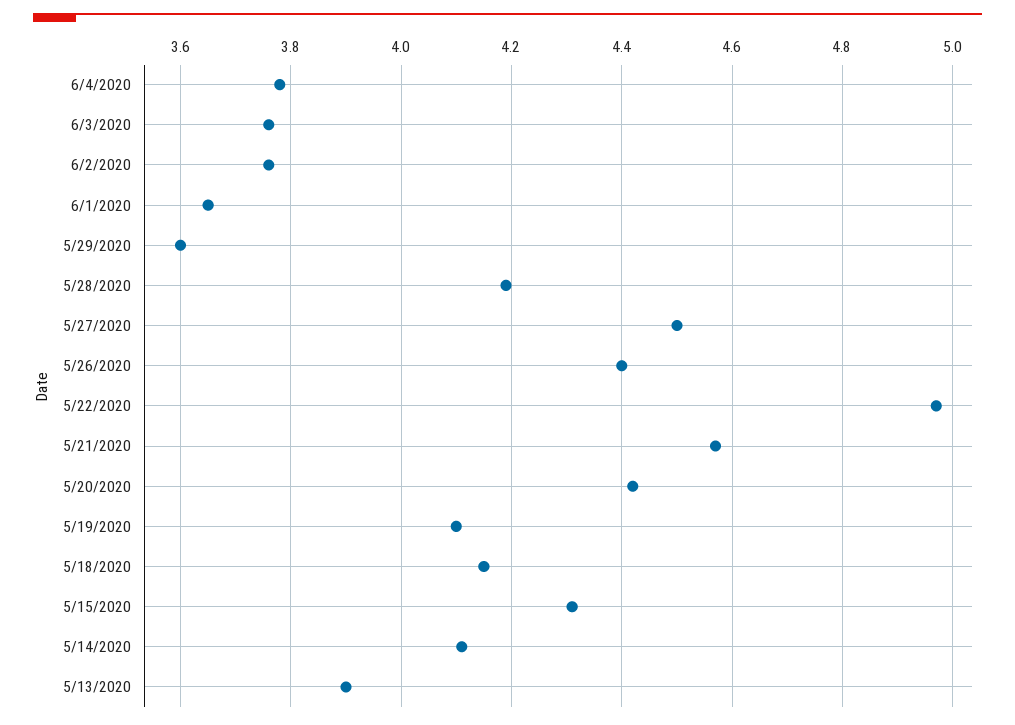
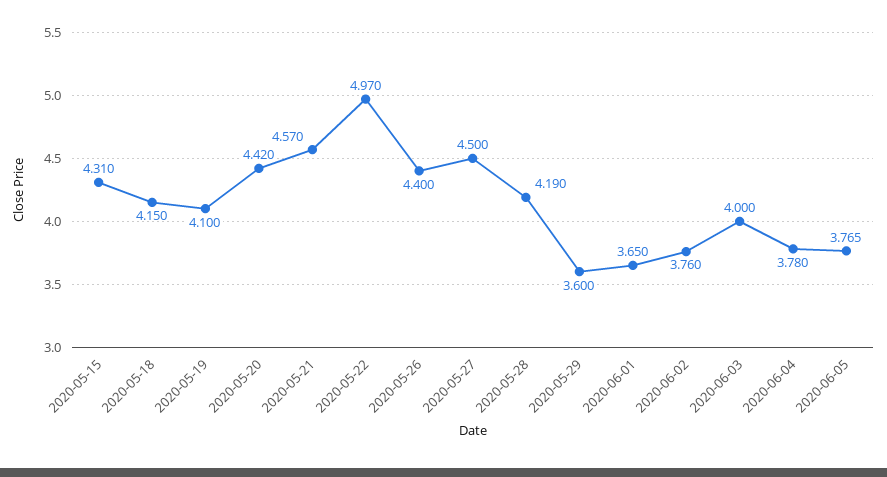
6/3/2020: 3.75 -> 4
5/14/2020: 4.1 -> none
5/13/2020: 3.9 -> none
2020-06-05: none -> 3.765

